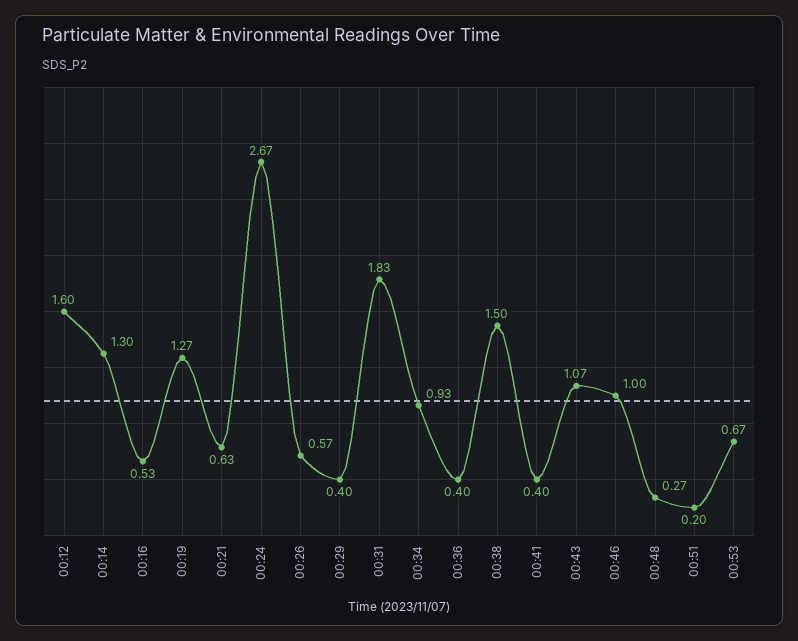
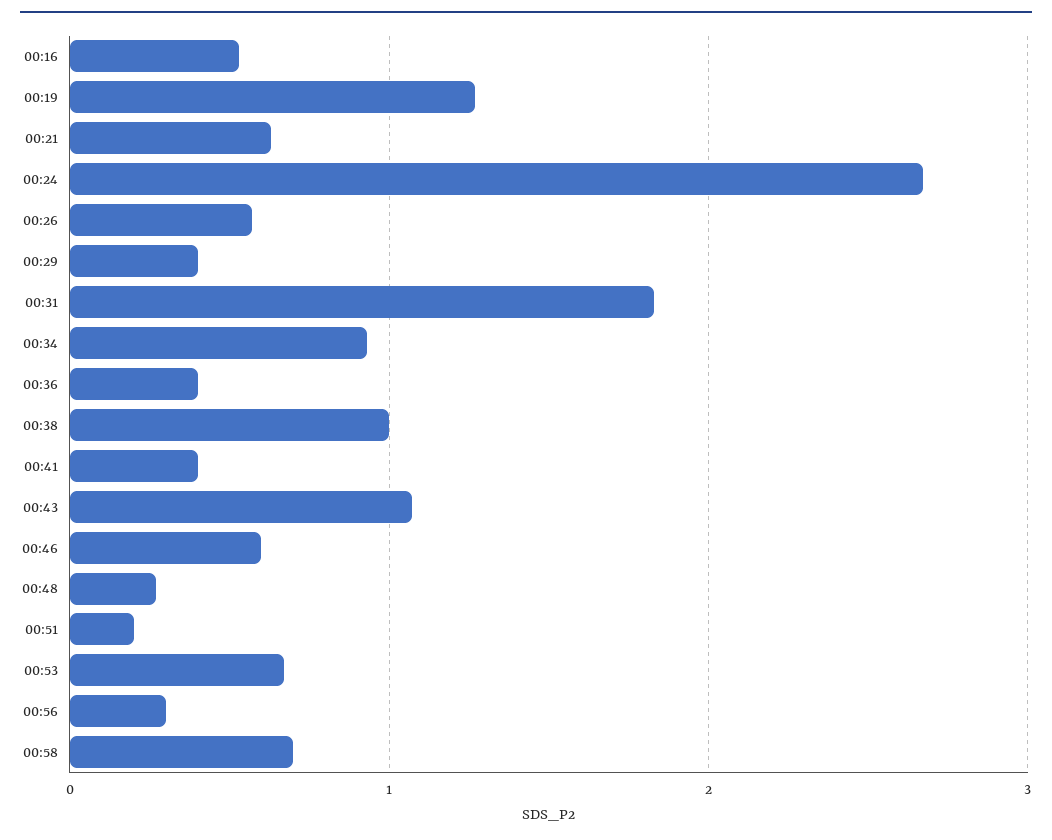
00:12: 1.6 -> none
00:14: 1.3 -> none
00:38: 1.5 -> 1
00:46: 1 -> 0.6
00:56: none -> 0.3
00:58: none -> 0.7

